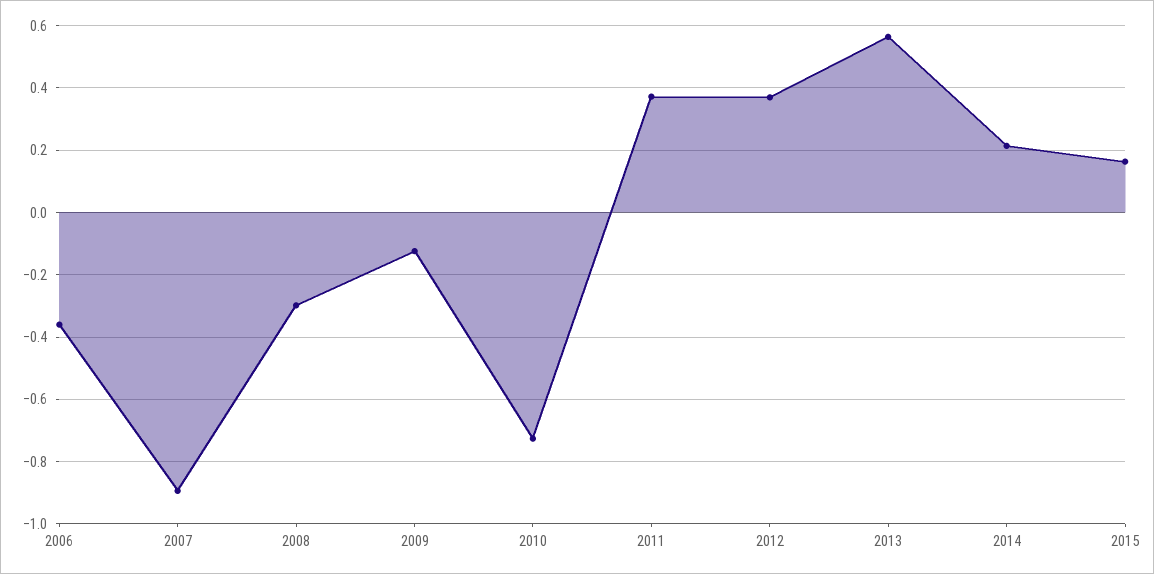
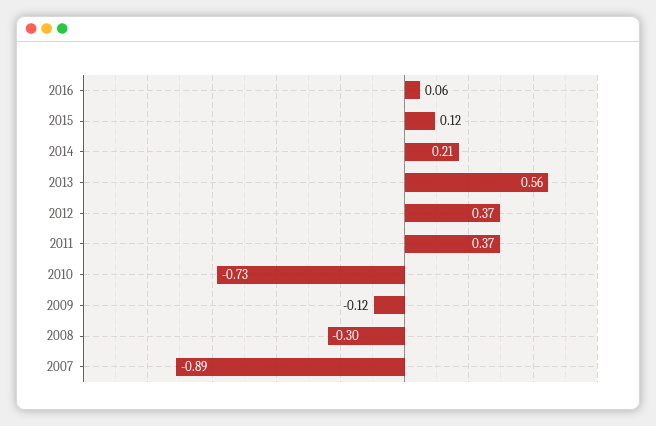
2006: -0.36 -> none
2015: 0.16 -> 0.12
2016: none -> 0.06

